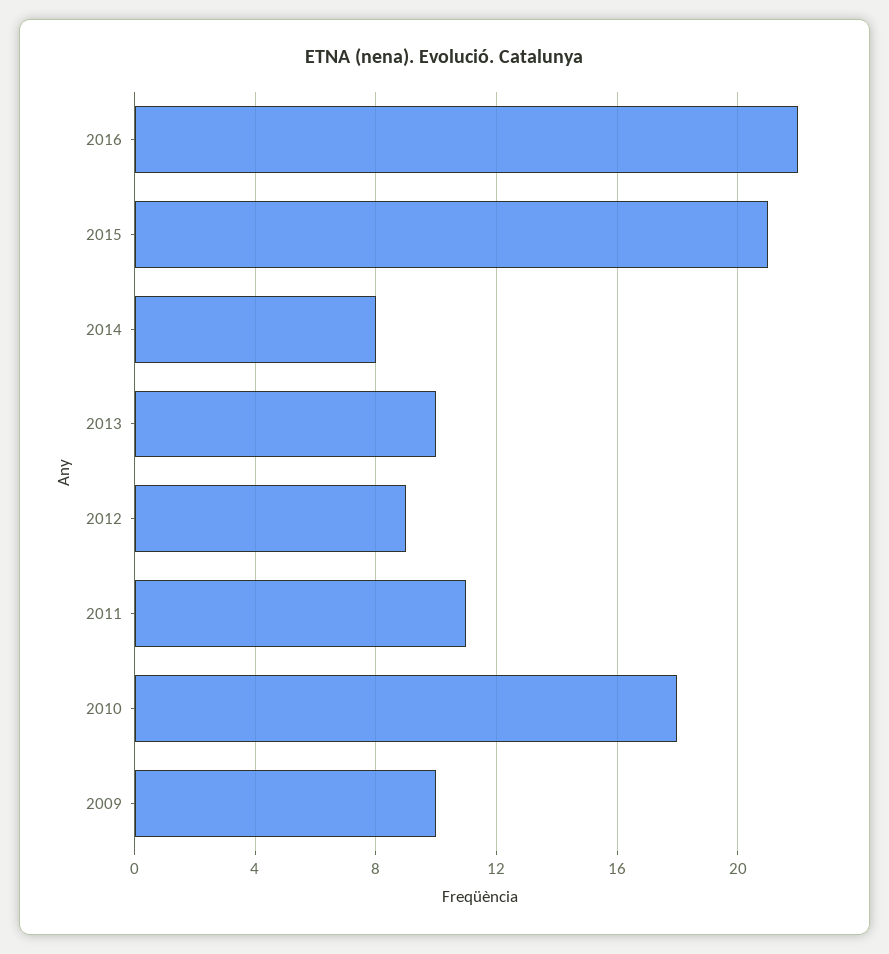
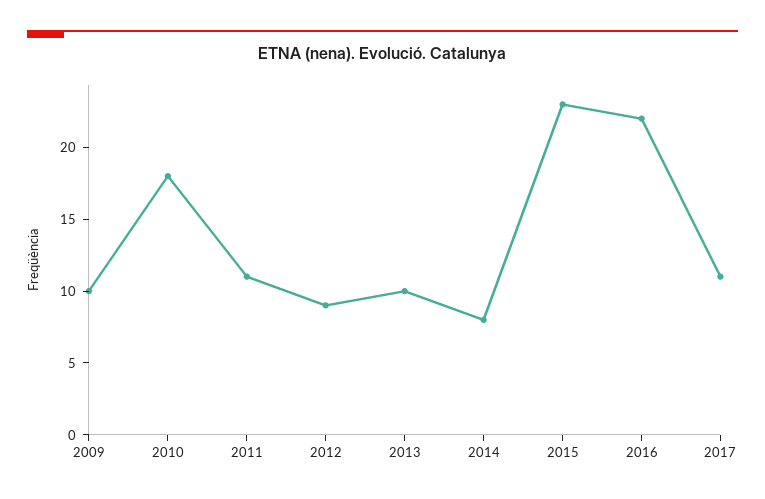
2015: 21 -> 23
2017: none -> 11

